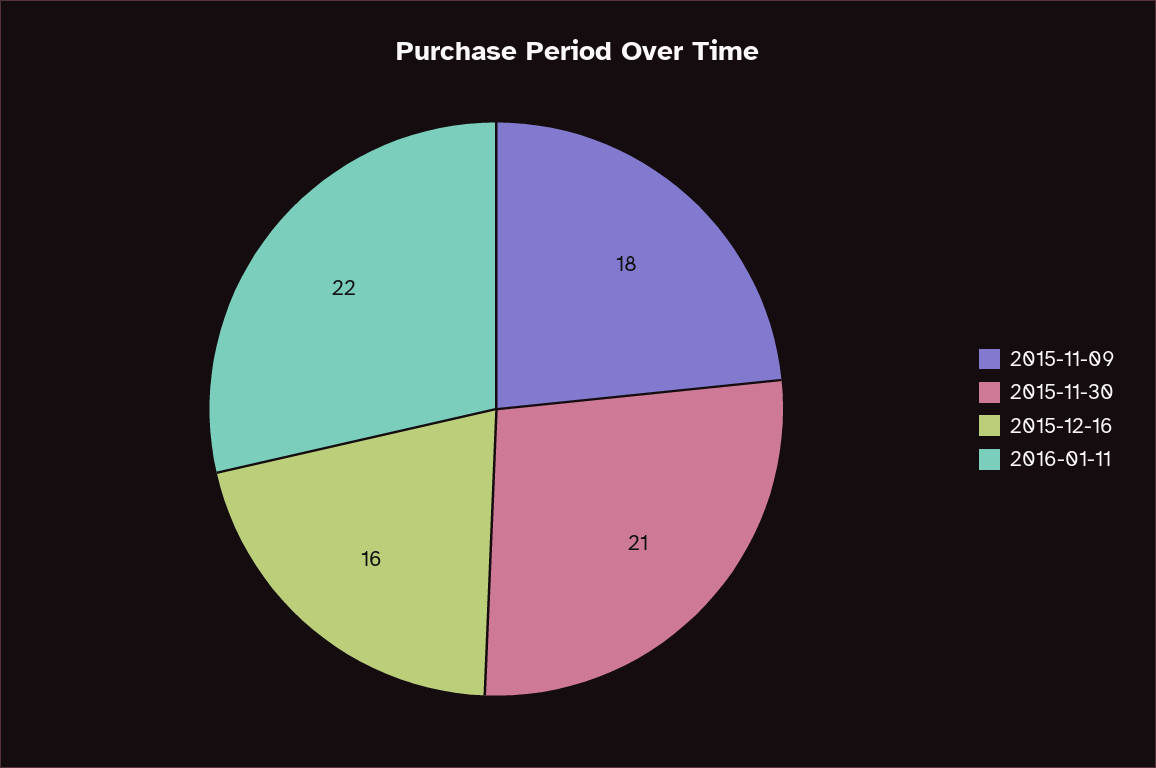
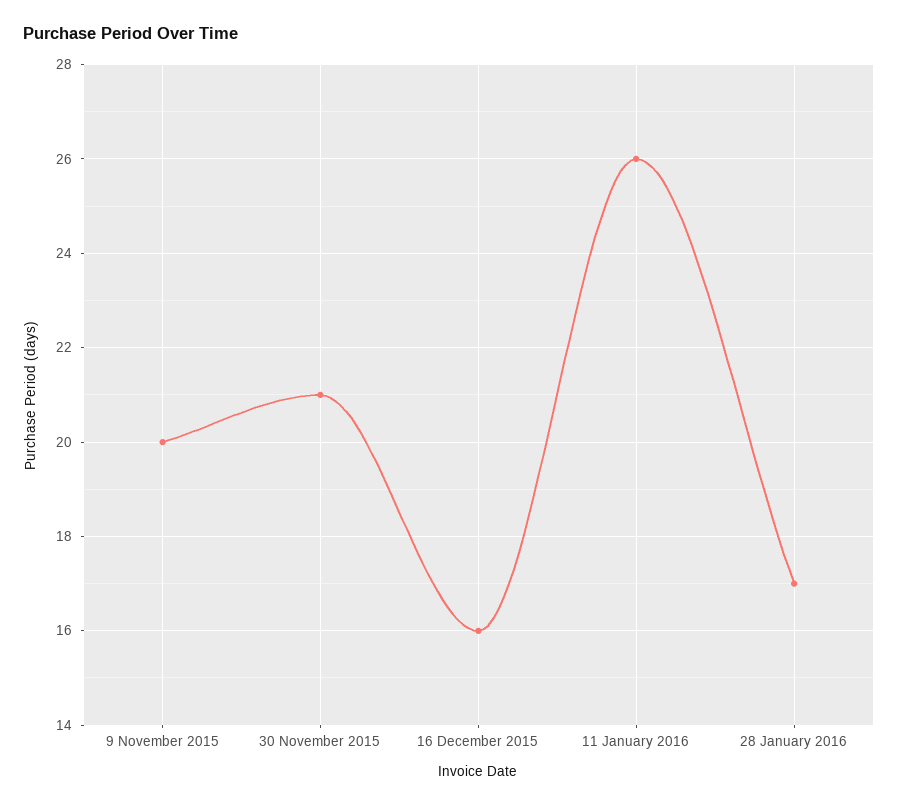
2015-11-09: 18 -> 20
2016-01-11: 22 -> 26
28 January 2016: none -> 17

